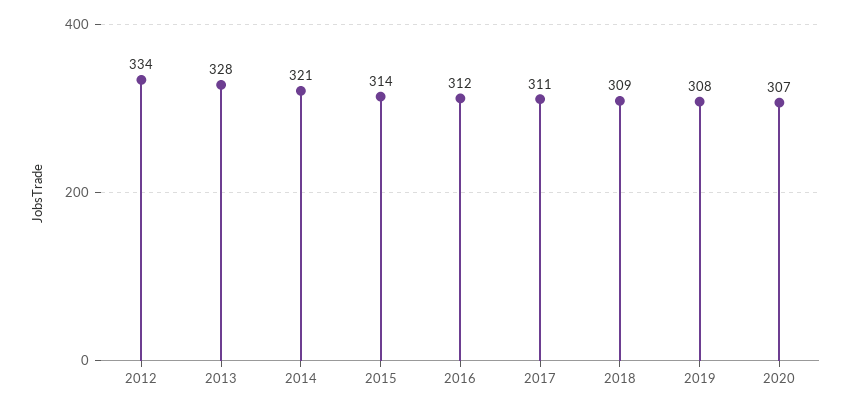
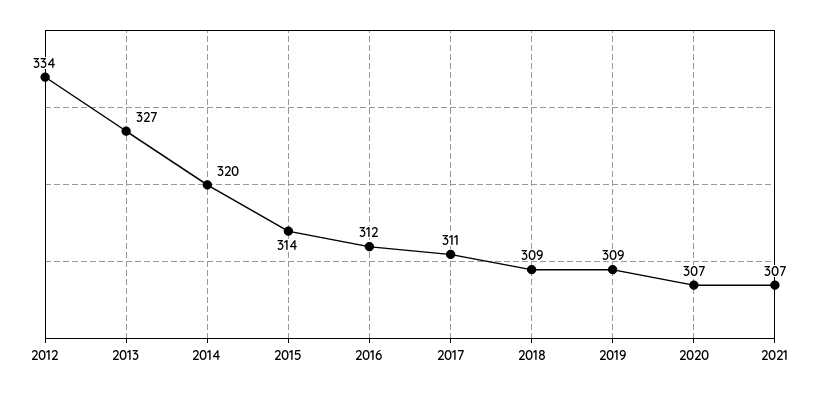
2013: 328 -> 327
2014: 321 -> 320
2019: 308 -> 309
2021: none -> 307

